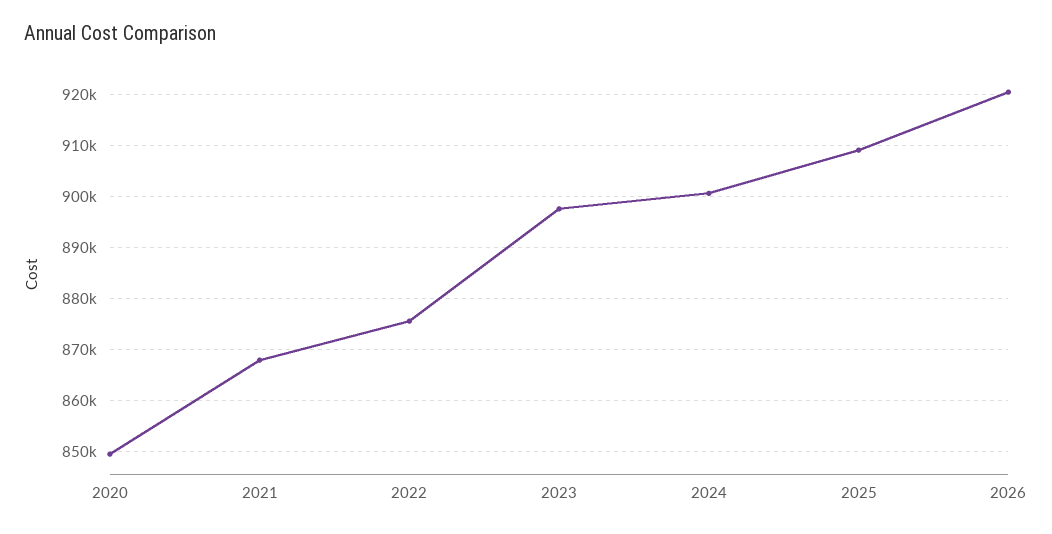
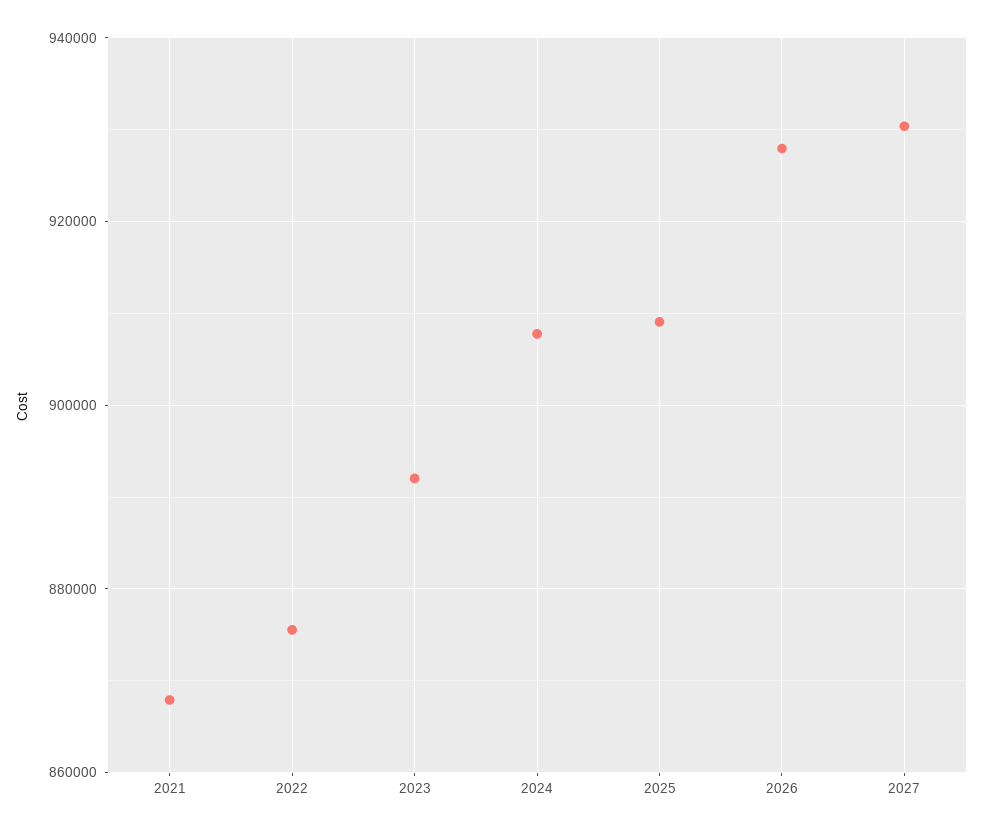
2020: 850000 -> none
2023: 898000 -> 892000
2024: 900000 -> 908000
2026: 920000 -> 928000
2027: none -> 930000

